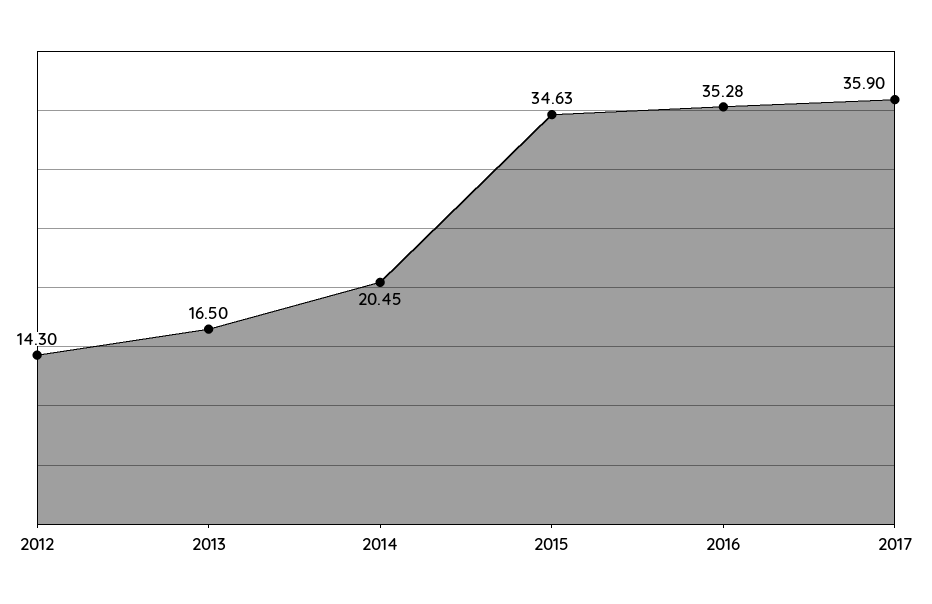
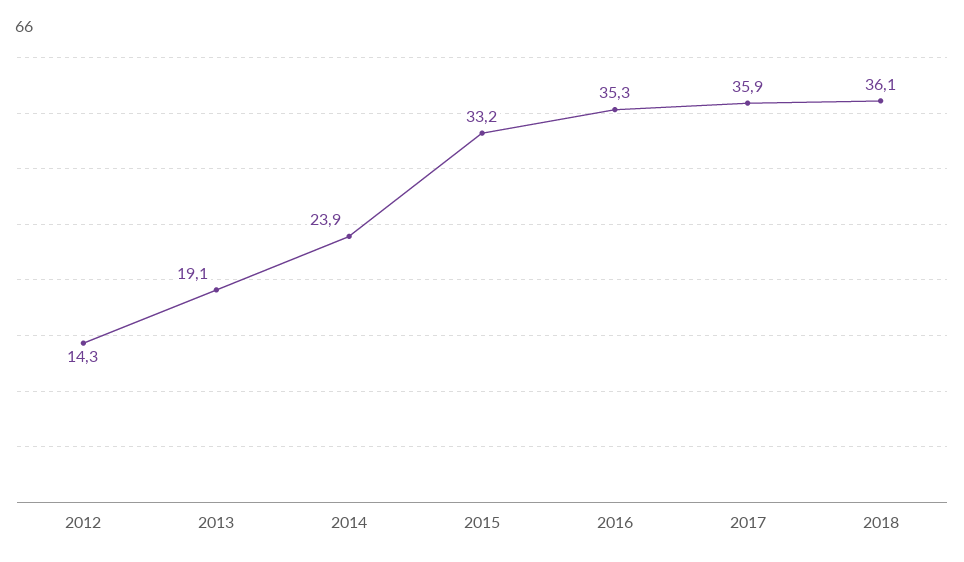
2013: 16.5 -> 19.1
2014: 20.45 -> 23.9
2015: 34.63 -> 33.2
2018: none -> 36.1

